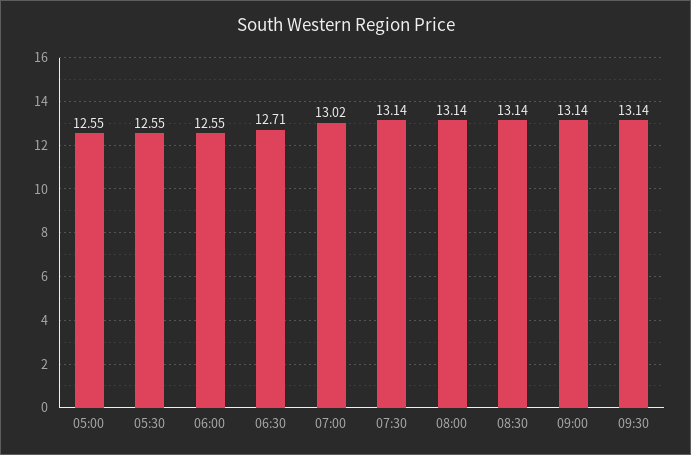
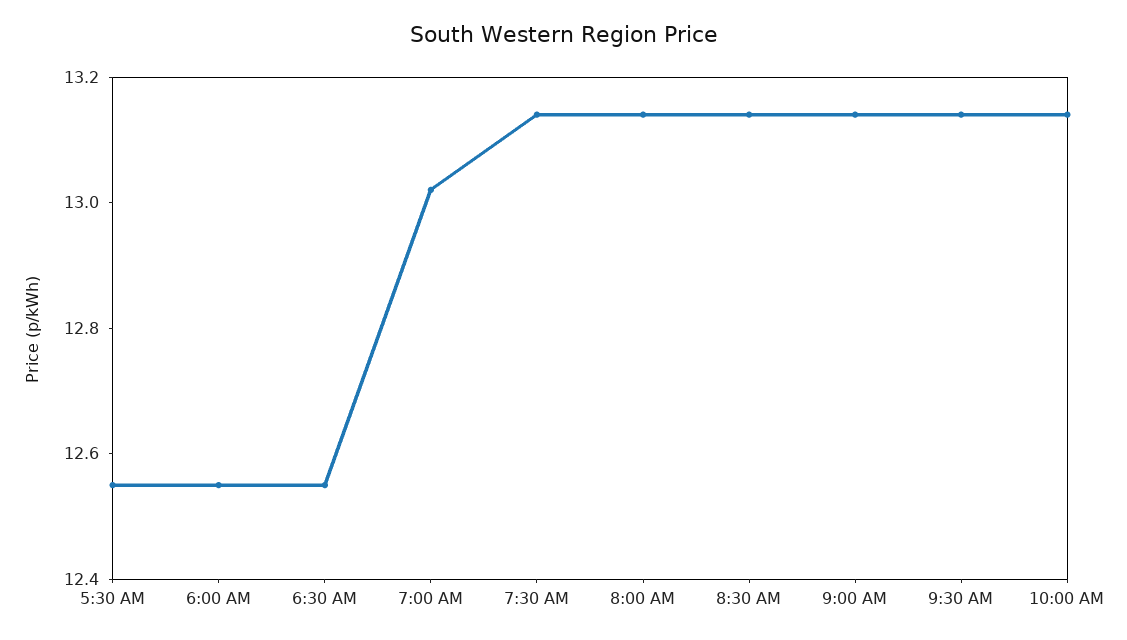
05:00: 12.55 -> none
06:30: 12.71 -> 12.55
10:00 AM: none -> 13.15

